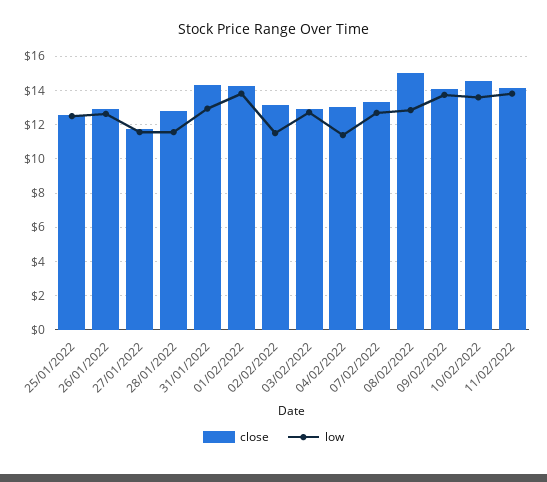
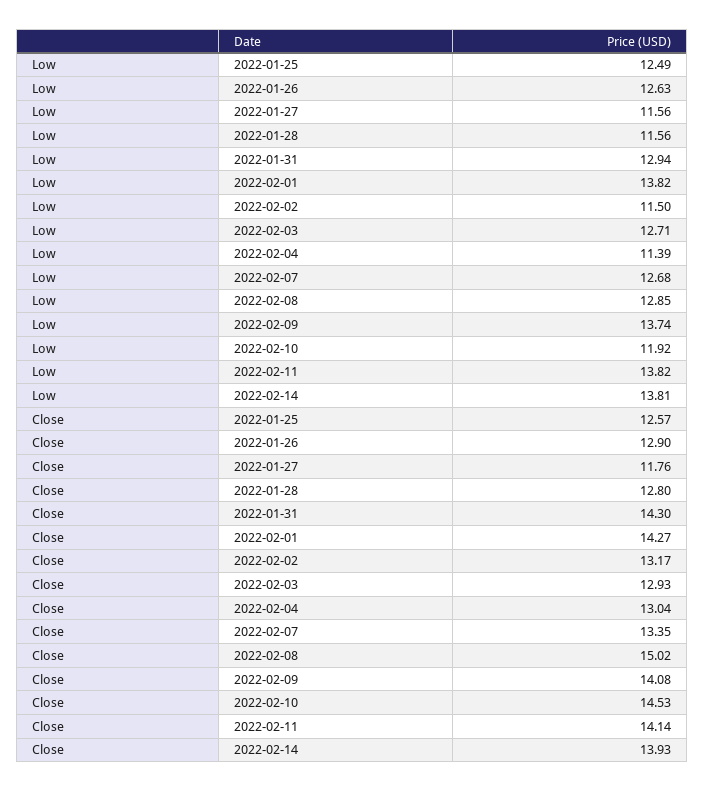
low, 10/02/2022: 13.5 -> 11.92
low, 2022-02-14: none -> 13.81
close, 2022-02-14: none -> 13.93

